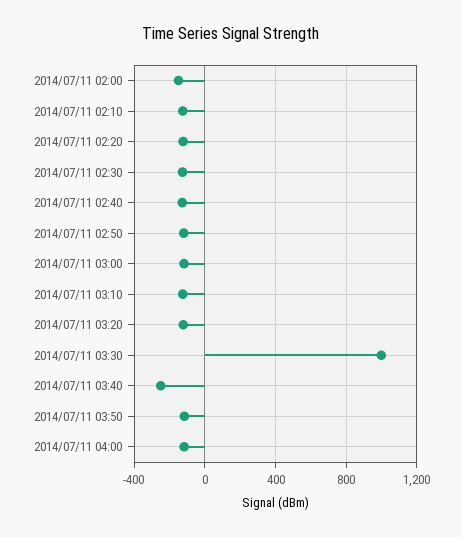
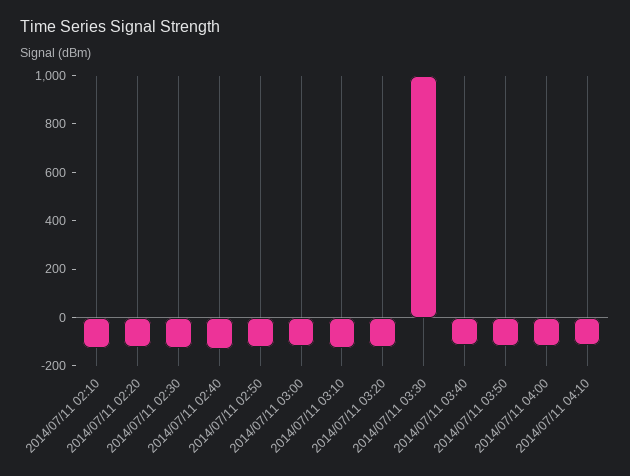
2014/07/11 02:00: -150 -> none
2014/07/11 03:40: -250 -> -100
2014/07/11 04:10: none -> -100

